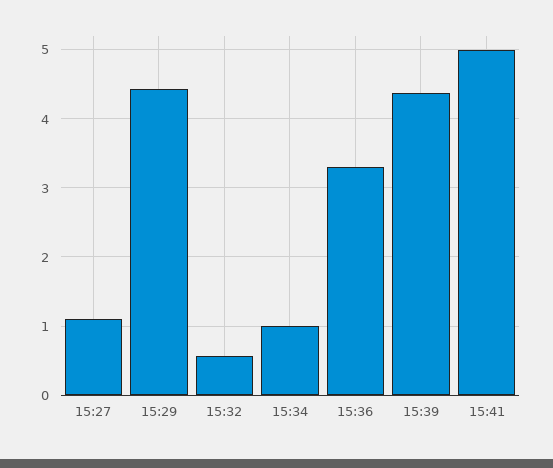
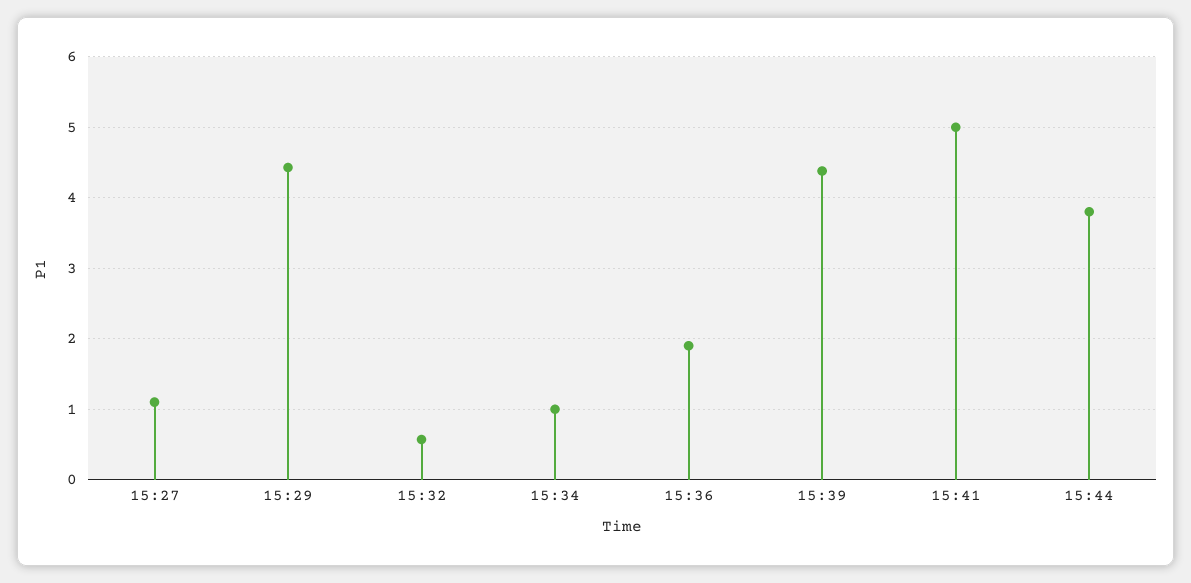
15:36: 3.3 -> 1.9
15:44: none -> 3.8

